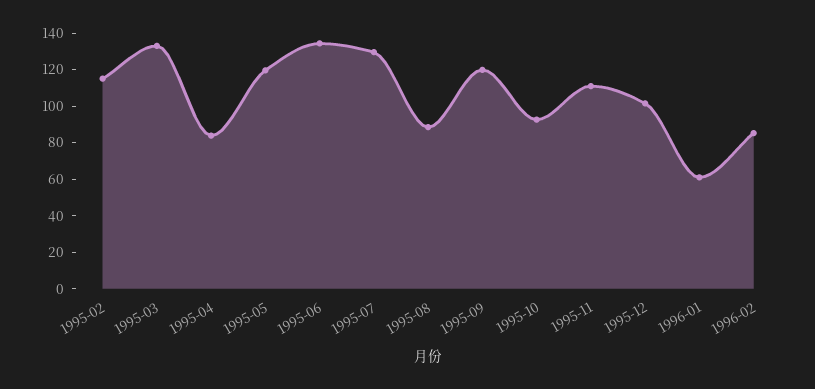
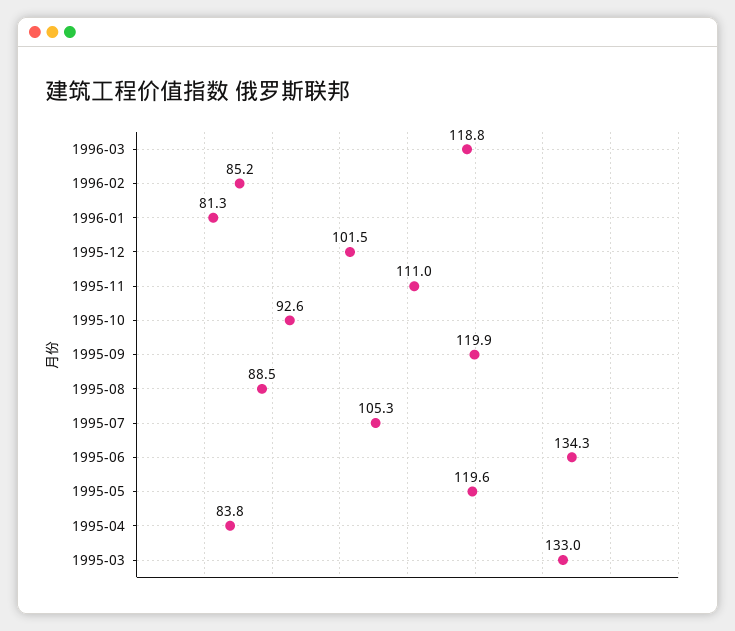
1995-02: 115 -> none
1995-07: 130 -> 105.3
1996-01: 60 -> 81.3
1996-03: none -> 118.8

